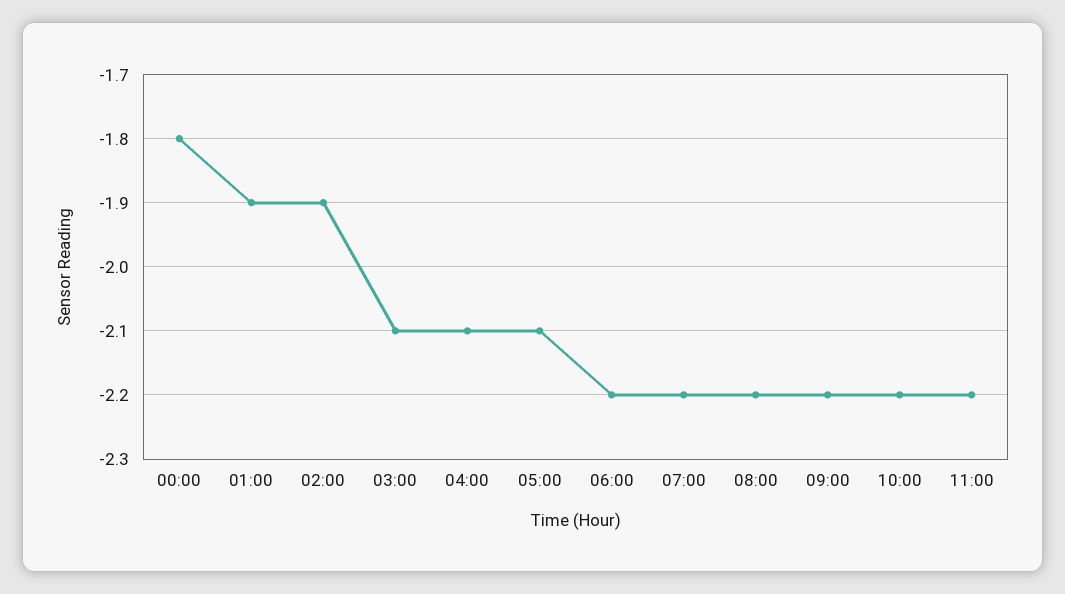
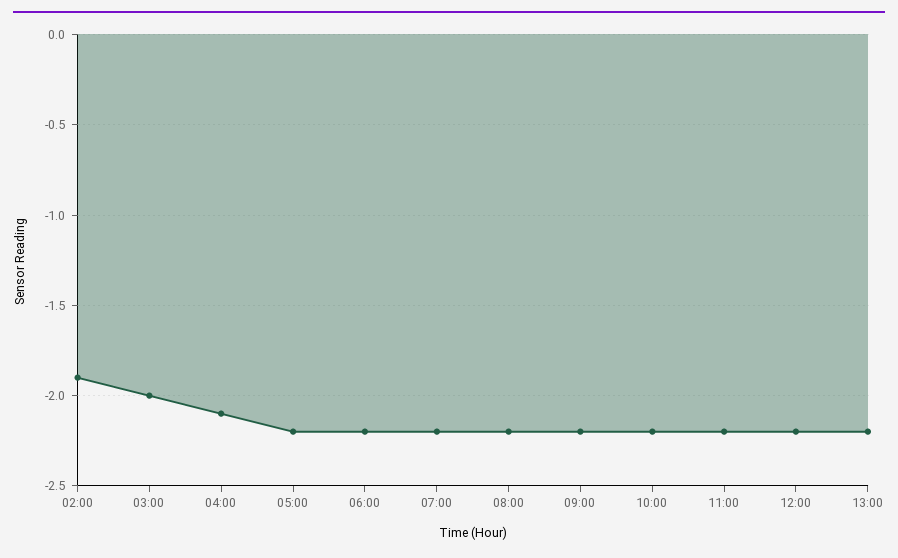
00:00: -1.8 -> none
01:00: -1.9 -> none
03:00: -2.1 -> -2
05:00: -2.1 -> -2.2
12:00: none -> -2.2
13:00: none -> -2.2

